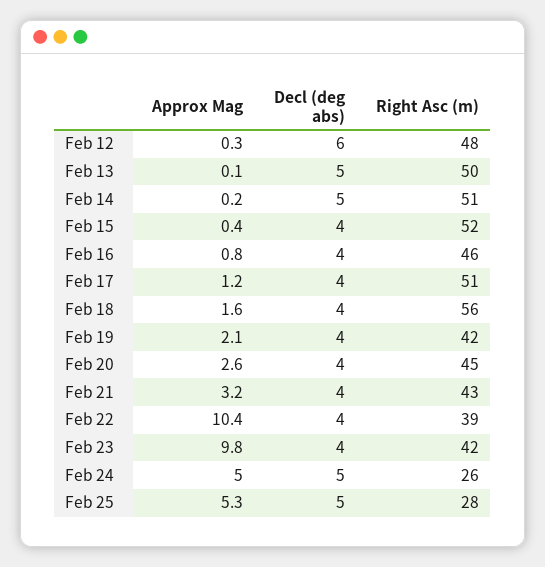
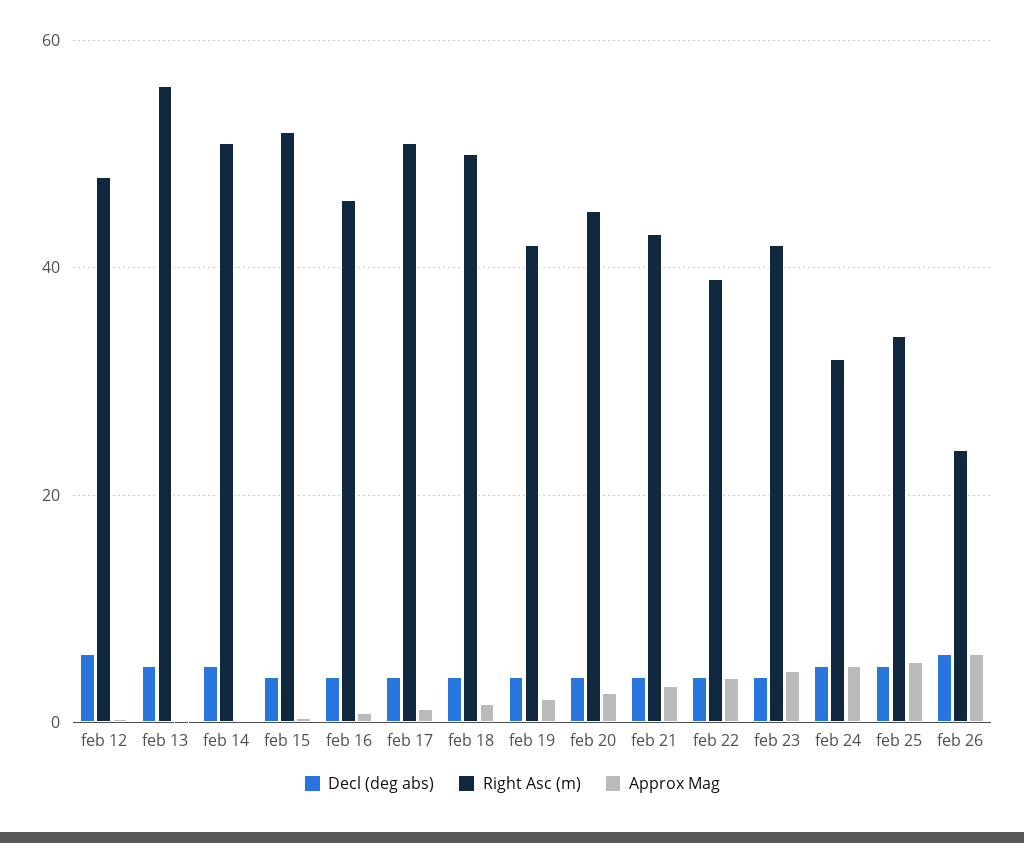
Right Asc (m), Feb 13: 50 -> 56
Right Asc (m), Feb 18: 56 -> 50
Approx Mag, Feb 22: 10.4 -> 4
Approx Mag, Feb 23: 9.8 -> 4
Right Asc (m), Feb 24: 26 -> 32
Right Asc (m), Feb 25: 28 -> 34
Decl (deg abs), feb 26: none -> 6
Right Asc (m), feb 26: none -> 24
Approx Mag, feb 26: none -> 6

